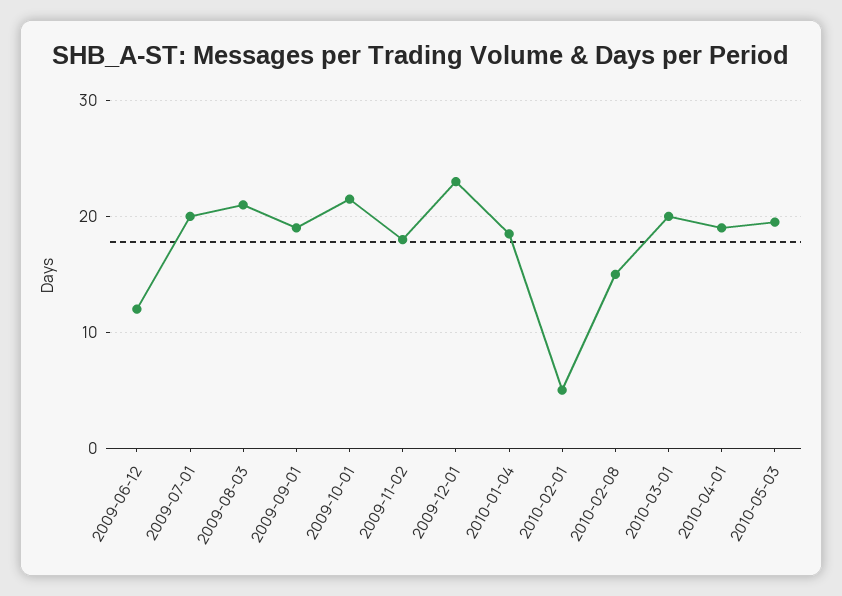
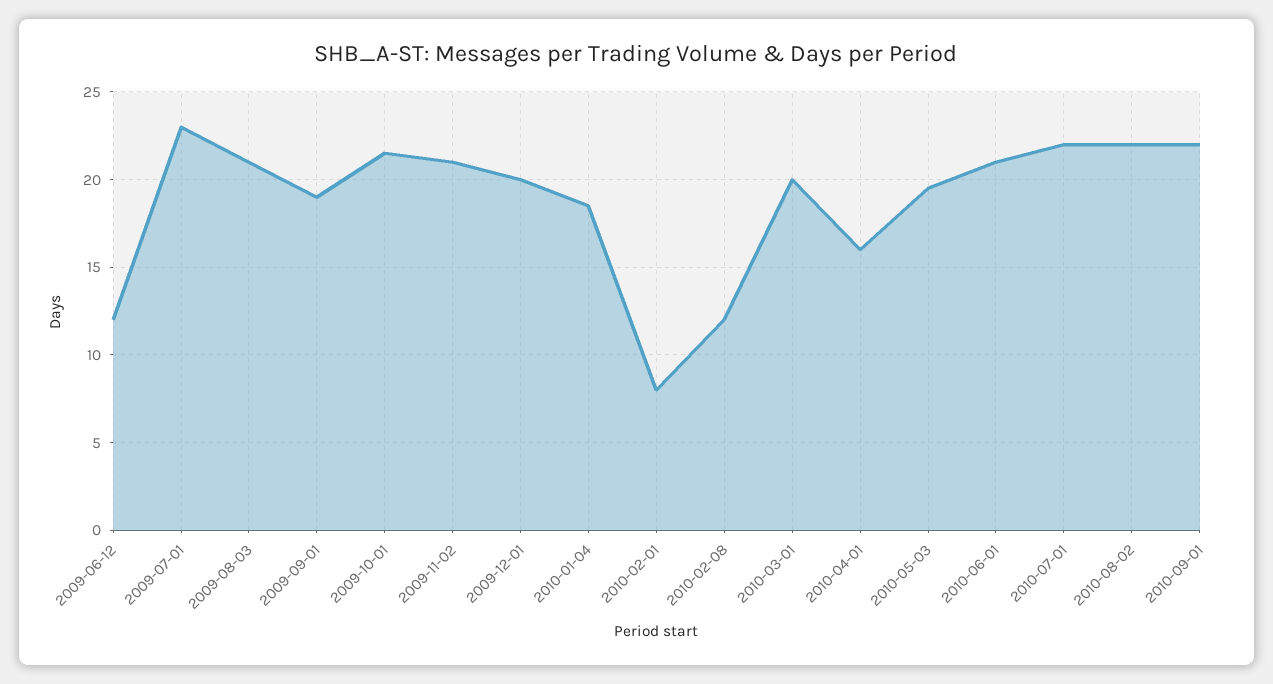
2009-07-01: 20 -> 23
2009-11-02: 18 -> 21
2009-12-01: 23 -> 20
2010-02-01: 5 -> 8
2010-02-08: 15 -> 12
2010-04-01: 19 -> 16
2010-06-01: none -> 21
2010-07-01: none -> 22
2010-08-02: none -> 22
2010-09-01: none -> 22

